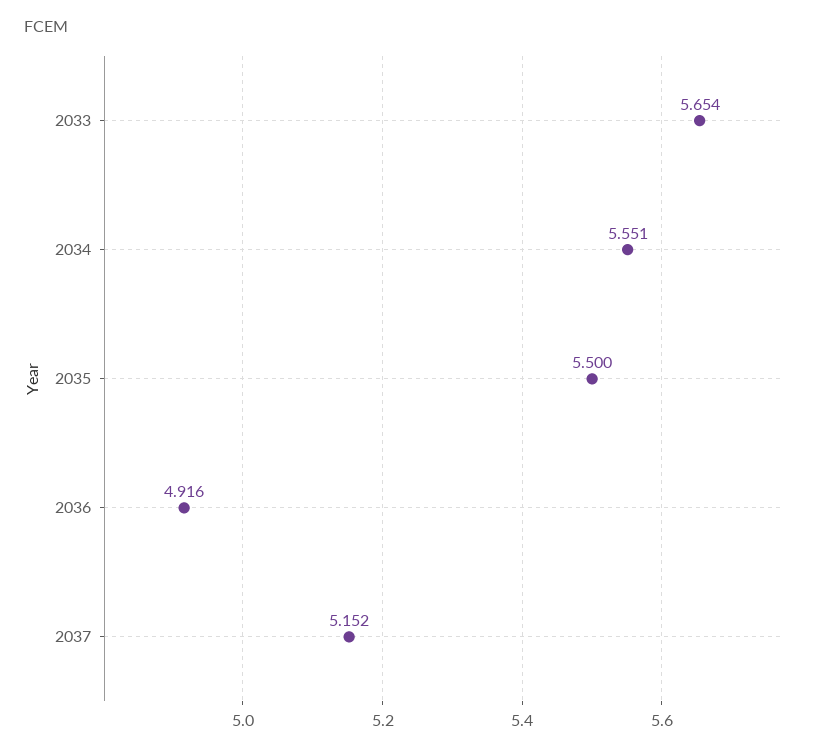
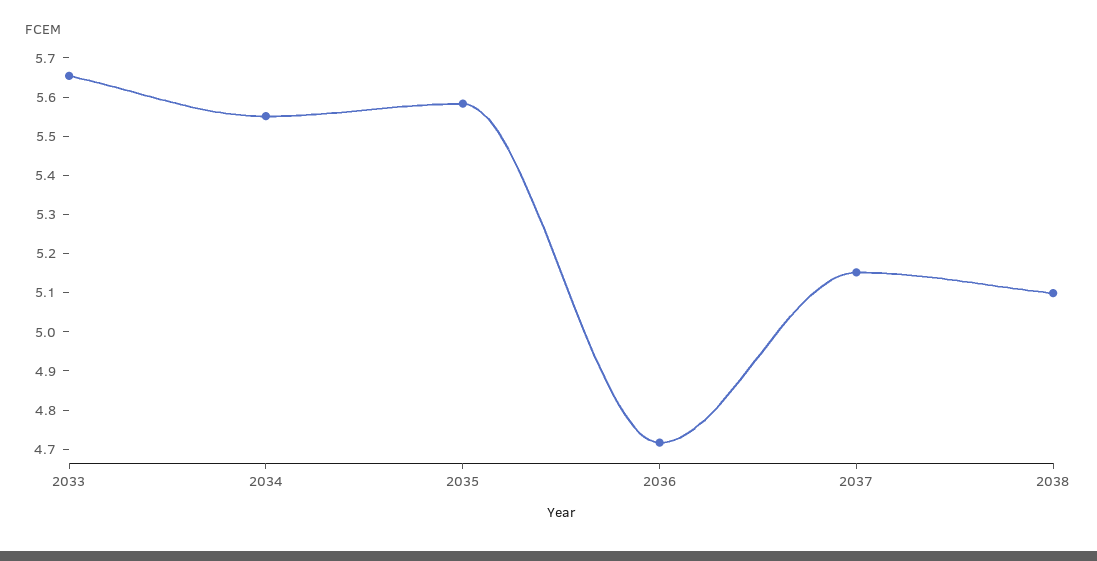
2035: 5.5 -> 5.575
2036: 4.916 -> 4.725
2038: none -> 5.1

